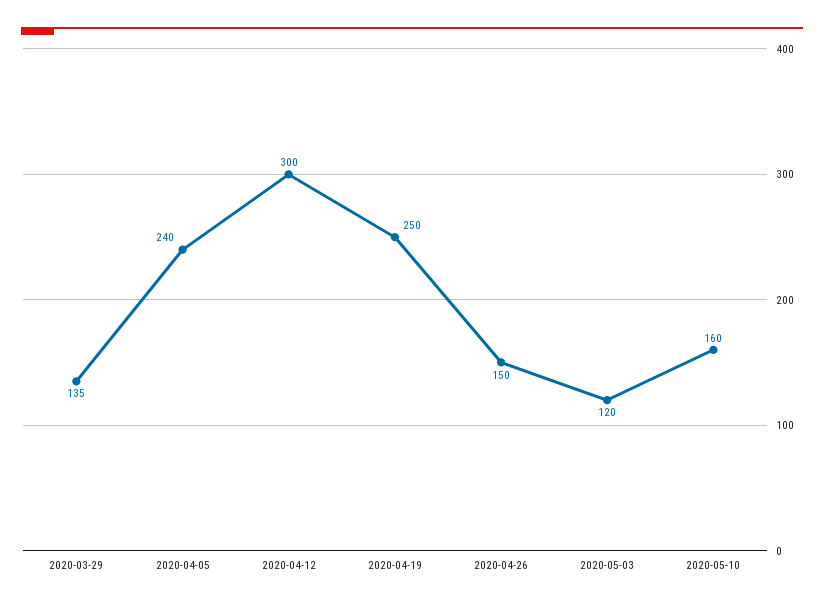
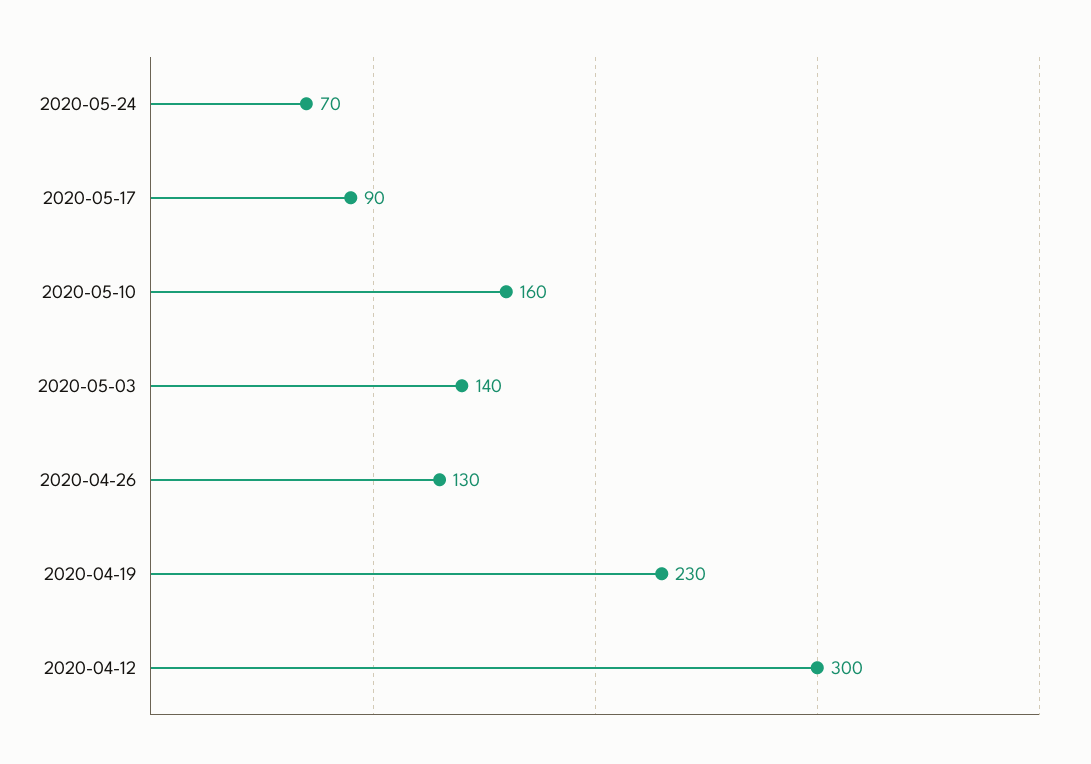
2020-03-29: 135 -> none
2020-04-05: 240 -> none
2020-04-19: 250 -> 230
2020-04-26: 150 -> 130
2020-05-03: 120 -> 140
2020-05-24: none -> 70
2020-05-17: none -> 90

